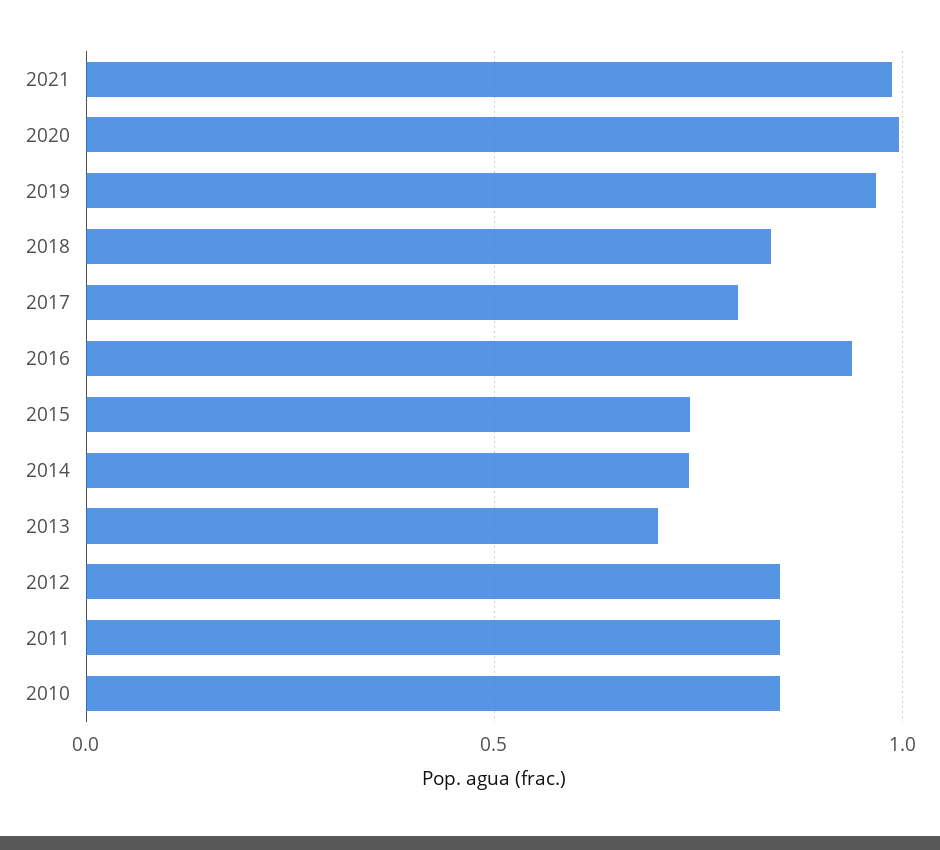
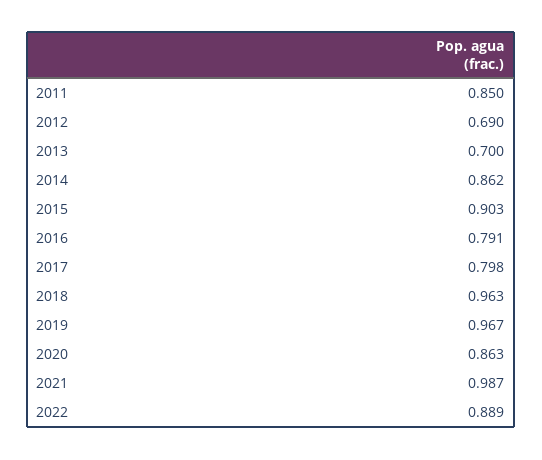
2020: 1 -> 0.863
2018: 0.85 -> 0.963
2016: 0.95 -> 0.791
2015: 0.75 -> 0.903
2014: 0.75 -> 0.862
2012: 0.85 -> 0.69
2010: 0.85 -> none
2022: none -> 0.889

